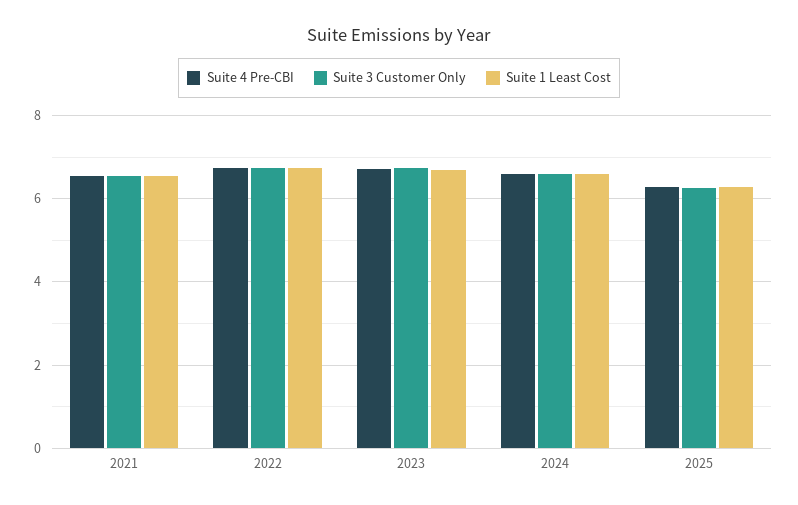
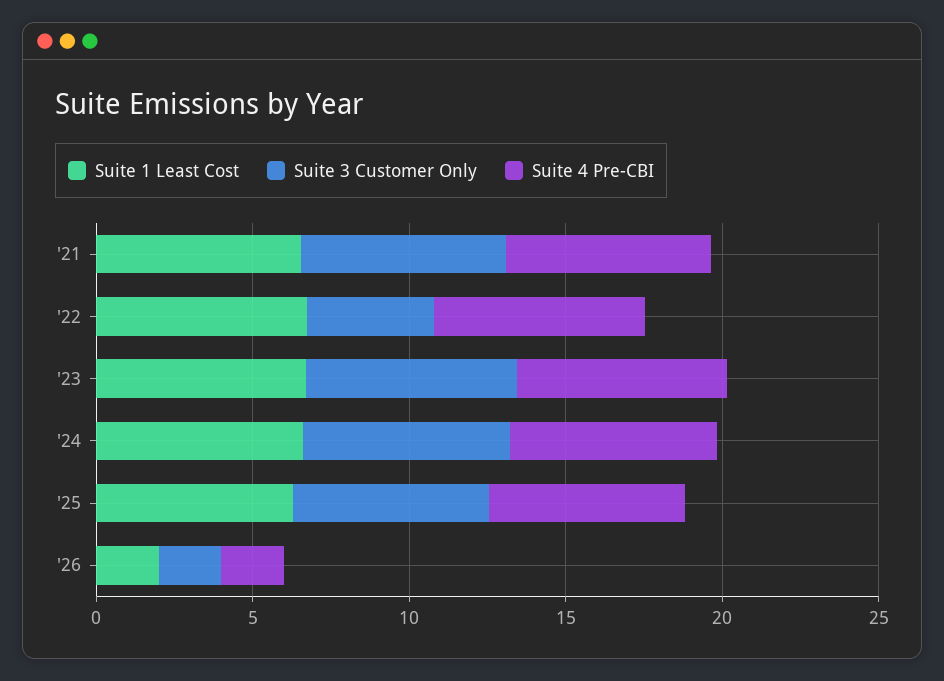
Suite 3 Customer Only, 2022: 6.8 -> 4
Suite 1 Least Cost, '26: none -> 2
Suite 3 Customer Only, '26: none -> 2
Suite 4 Pre-CBI, '26: none -> 2

